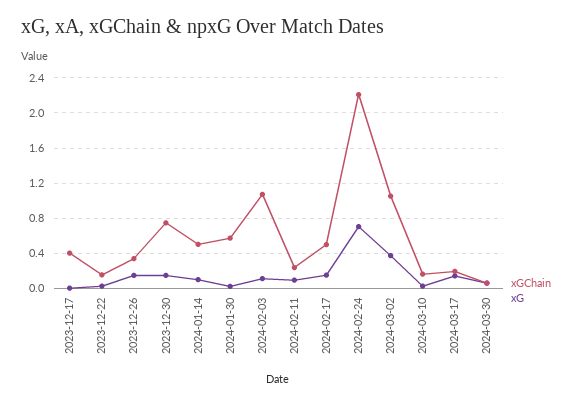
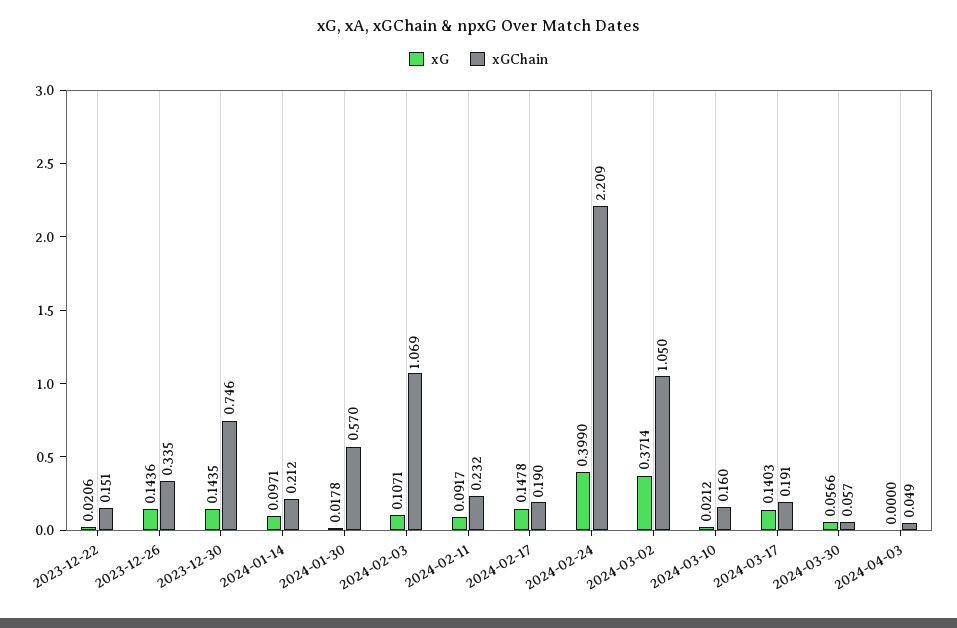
xGChain, 2023-12-17: 0.4 -> none
xG, 2023-12-17: 0 -> none
xGChain, 2024-01-14: 0.5 -> 0.212
xGChain, 2024-02-17: 0.5 -> 0.19
xG, 2024-02-24: 0.7 -> 0.399
xG, 2024-04-03: none -> 0
xGChain, 2024-04-03: none -> 0.049

